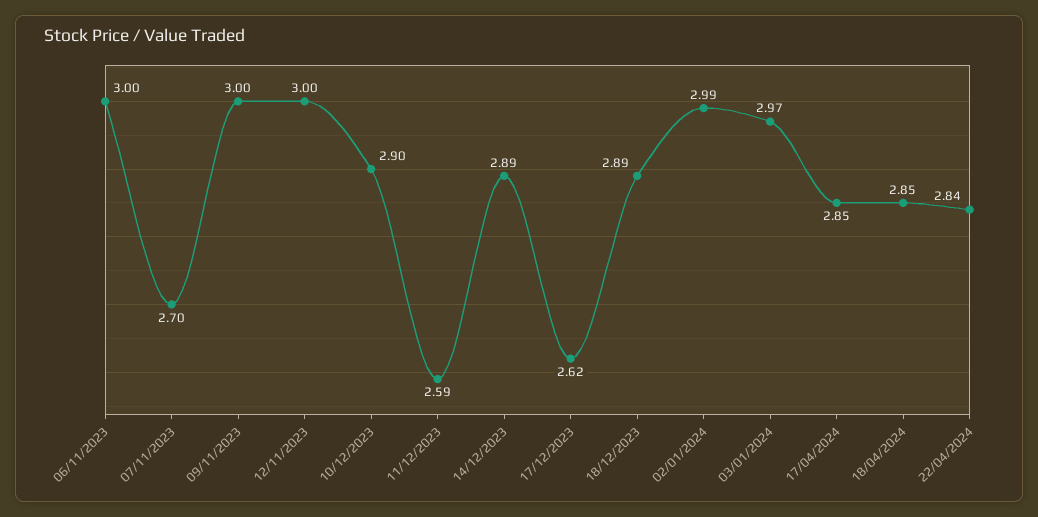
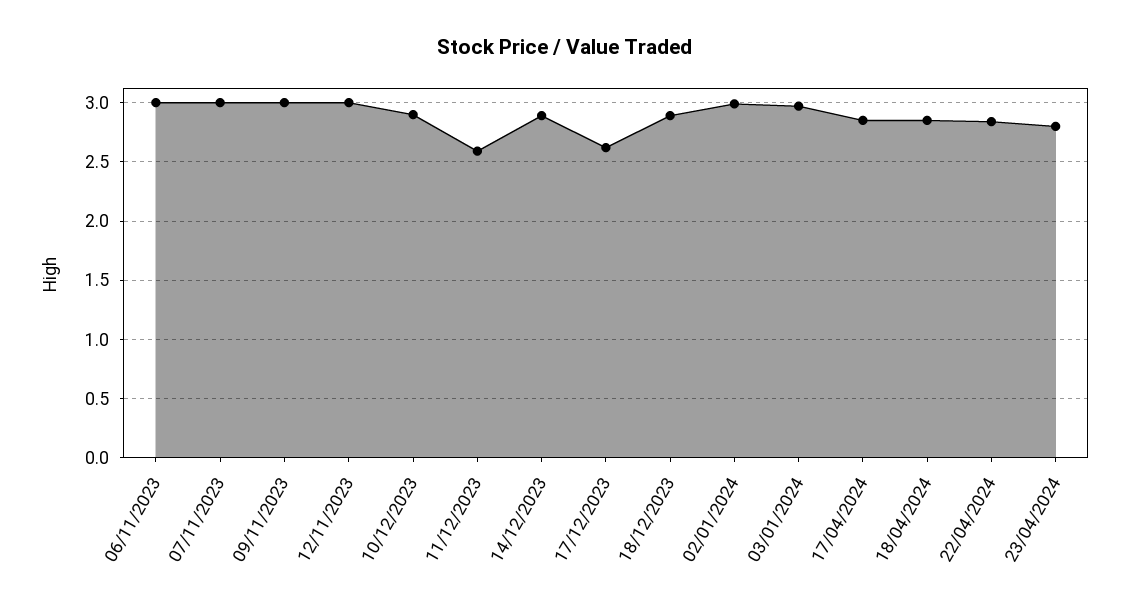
07/11/2023: 2.7 -> 3
23/04/2024: none -> 2.8

